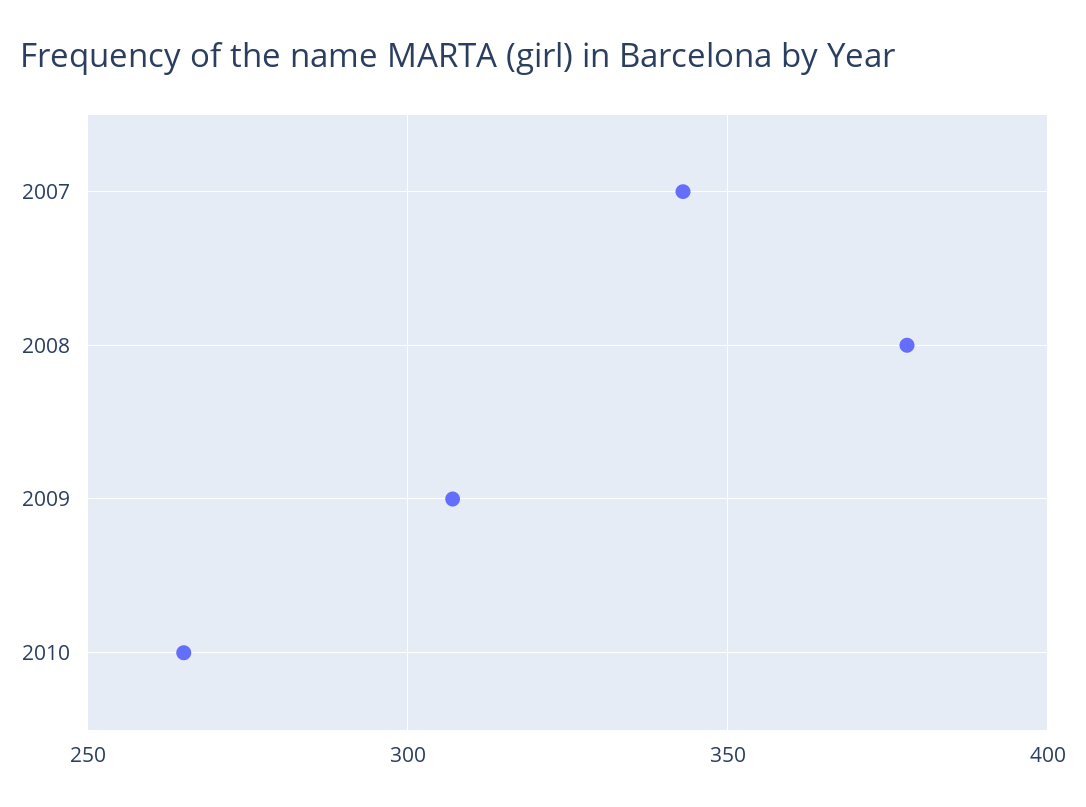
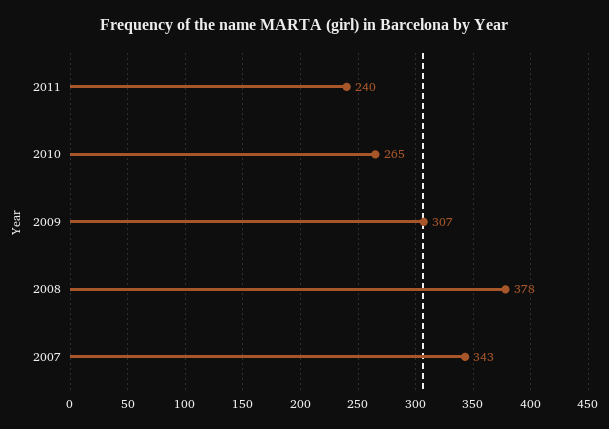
2011: none -> 240

